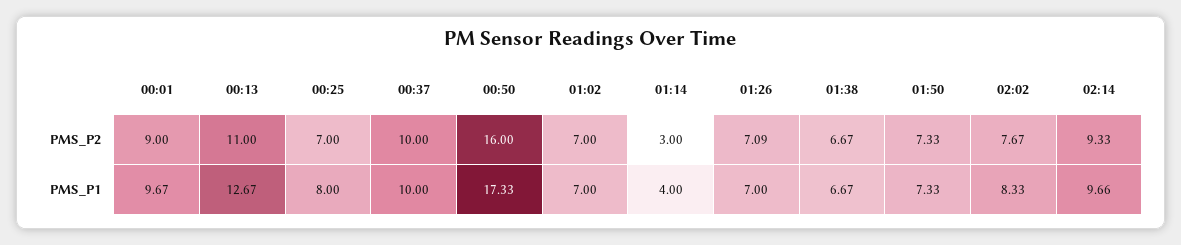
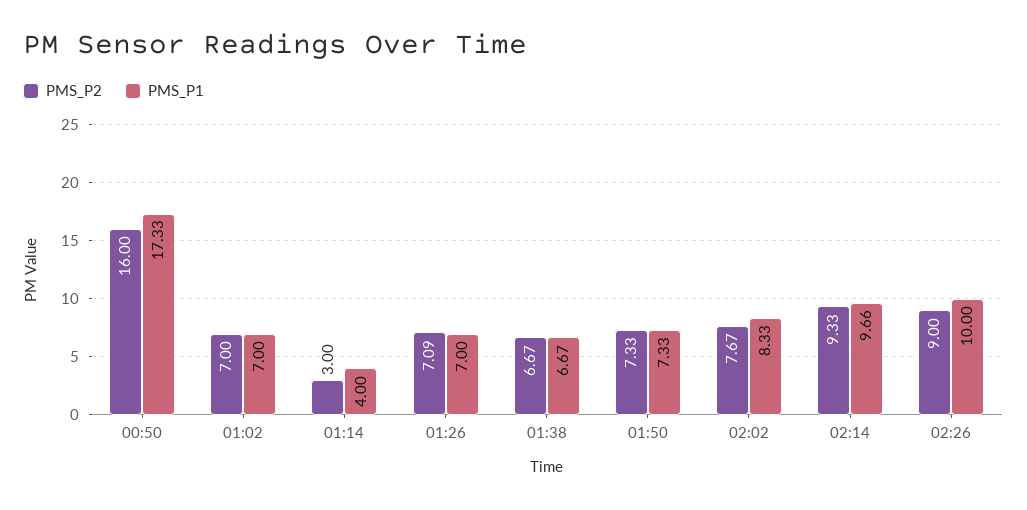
PMS_P2, 00:01: 9 -> none
PMS_P2, 00:13: 11 -> none
PMS_P2, 00:25: 7 -> none
PMS_P2, 00:37: 10 -> none
PMS_P1, 00:01: 9.67 -> none
PMS_P1, 00:13: 12.67 -> none
PMS_P1, 00:25: 8 -> none
PMS_P1, 00:37: 10 -> none
PMS_P2, 02:26: none -> 9
PMS_P1, 02:26: none -> 10

